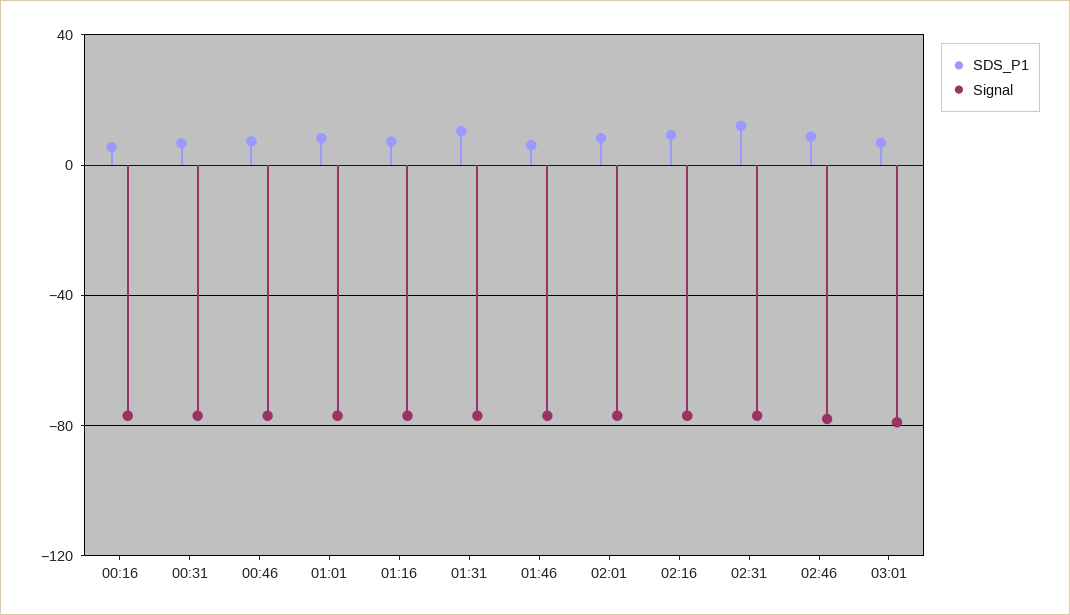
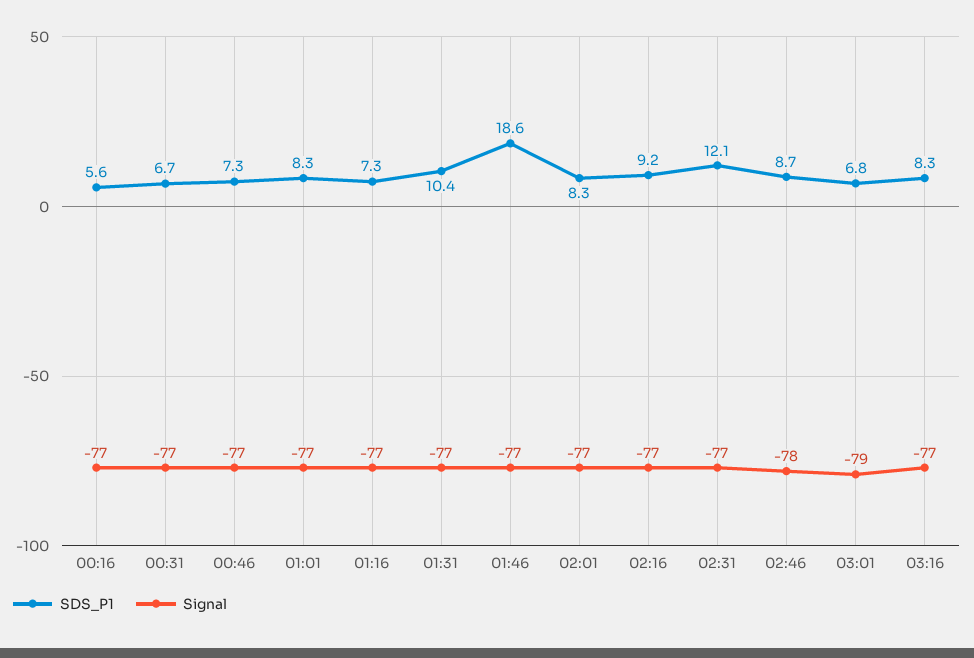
SDS_P1, 01:46: 5 -> 18.6
SDS_P1, 03:16: none -> 8.3
Signal, 03:16: none -> -77

